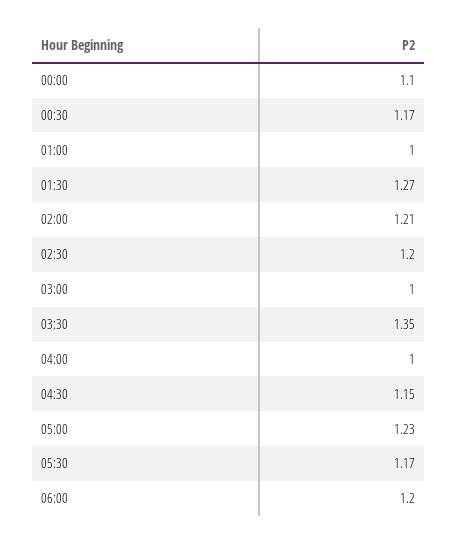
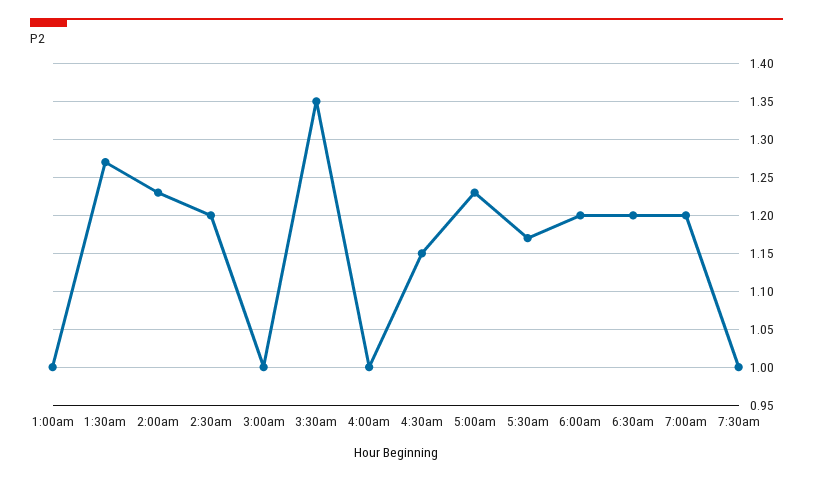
00:00: 1.1 -> none
00:30: 1.17 -> none
02:00: 1.21 -> 1.23
6:30am: none -> 1.2
7:00am: none -> 1.2
7:30am: none -> 1

